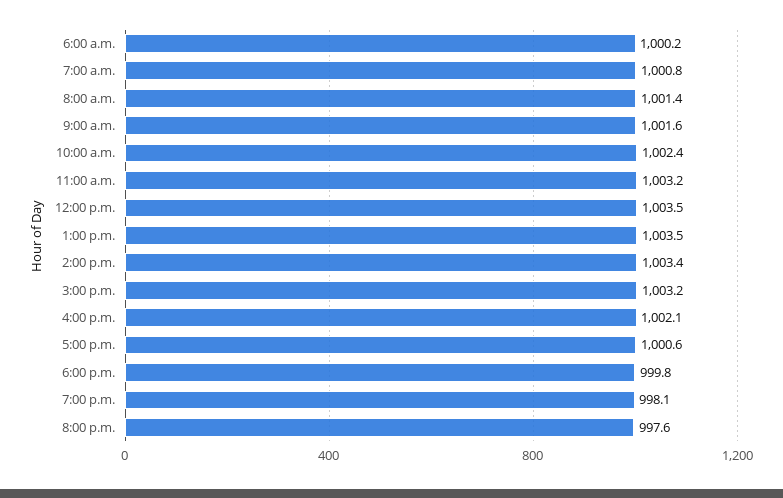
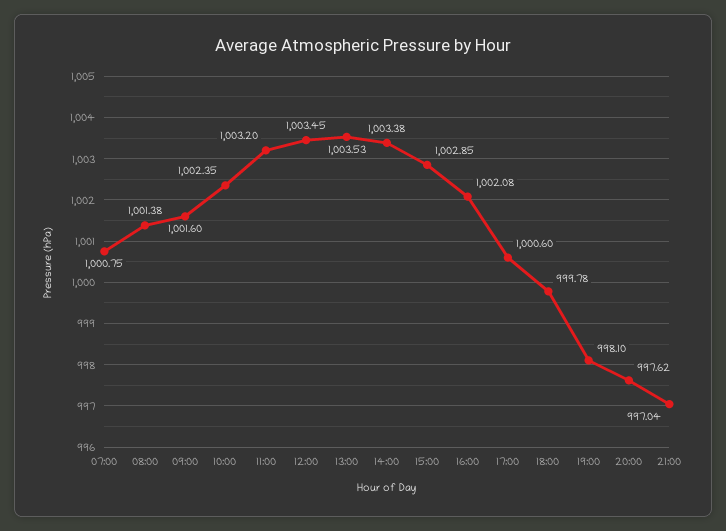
6:00 a.m.: 1000.2 -> none
3:00 p.m.: 1003.2 -> 1002.85
21:00: none -> 997.04

